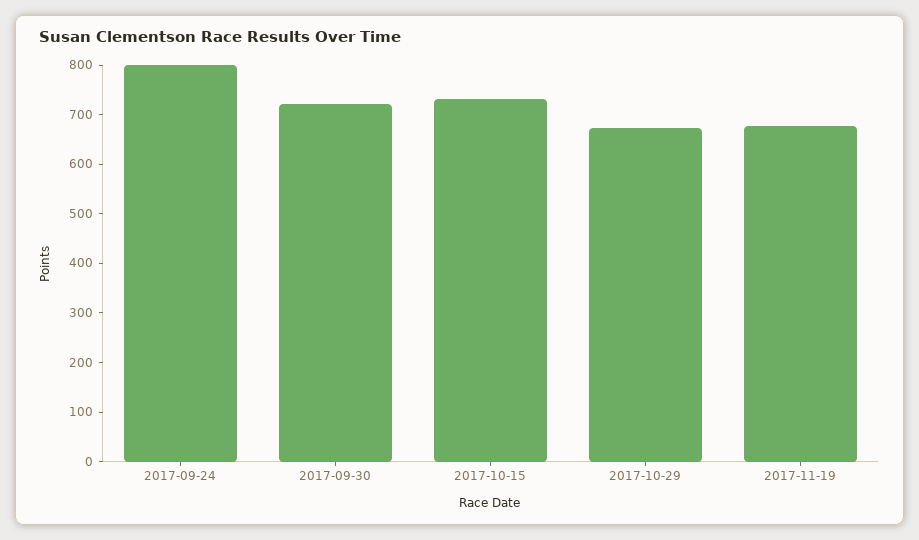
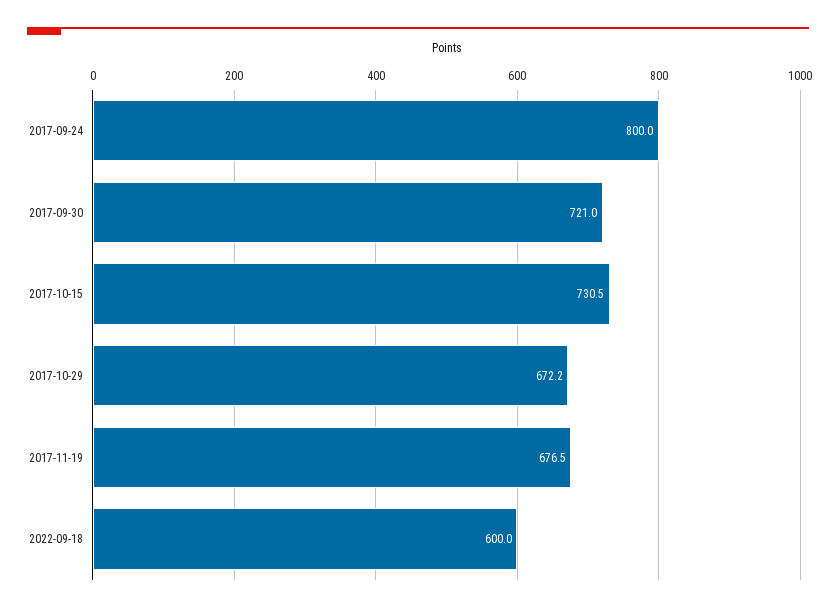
2022-09-18: none -> 600

